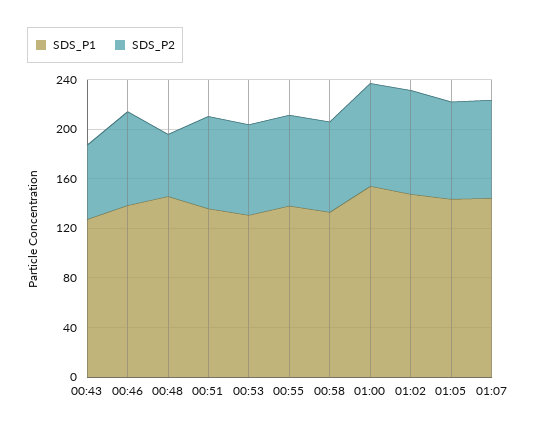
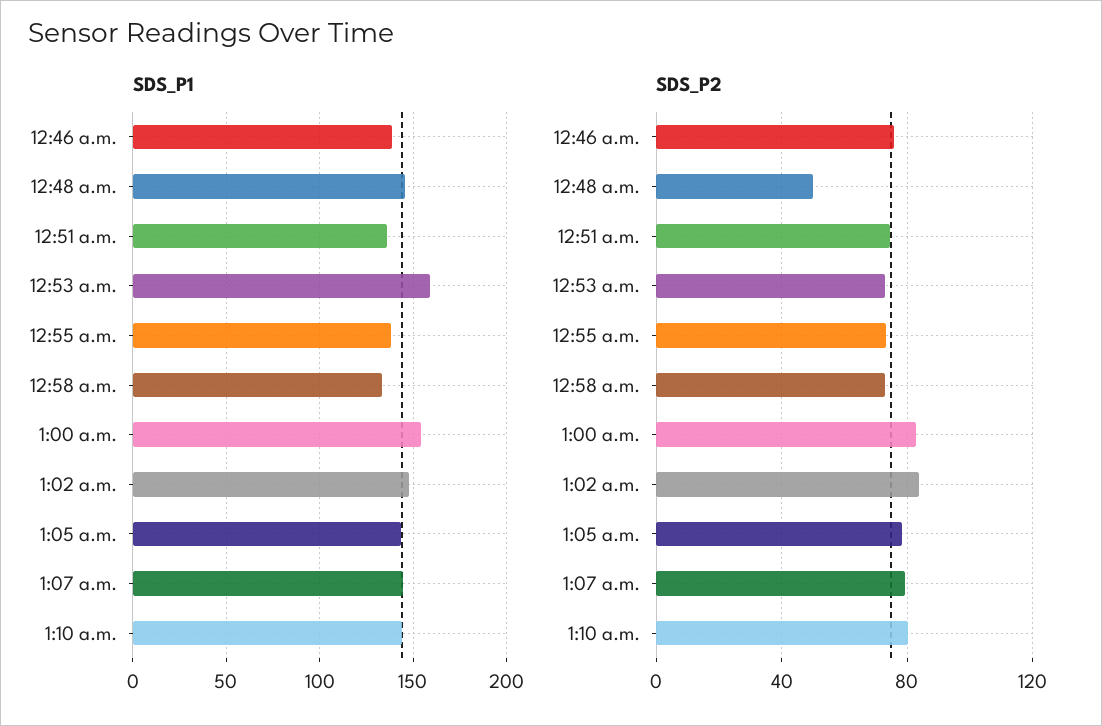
SDS_P1, 00:43: 130 -> none
SDS_P2, 00:43: 60 -> none
SDS_P1, 00:53: 130 -> 160
SDS_P1, 1:10 a.m.: none -> 145
SDS_P2, 1:10 a.m.: none -> 80

